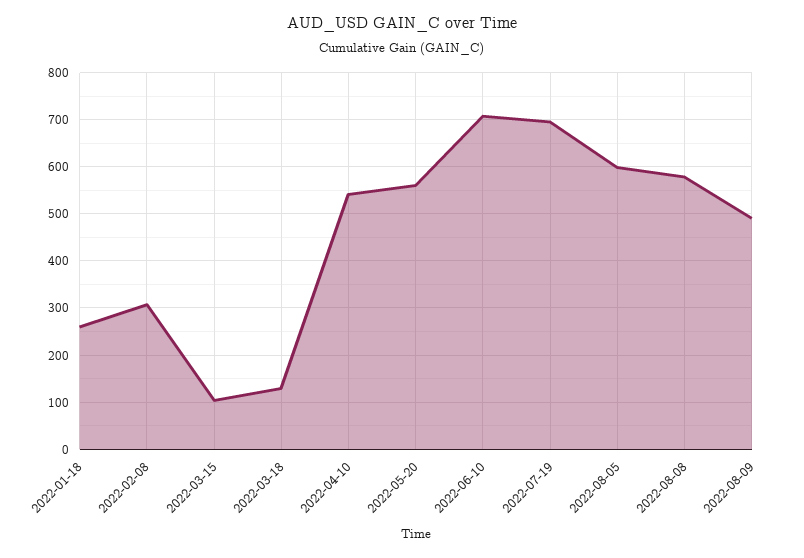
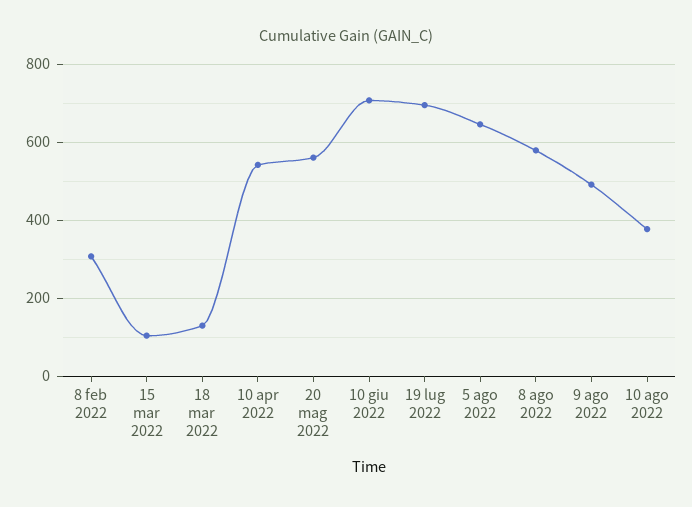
2022-01-18: 260 -> none
2022-08-05: 600 -> 640
10 ago 2022: none -> 380

